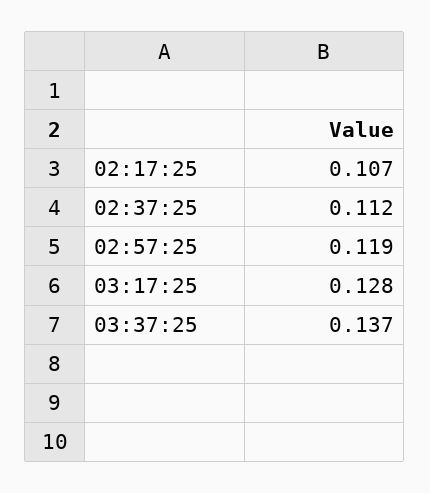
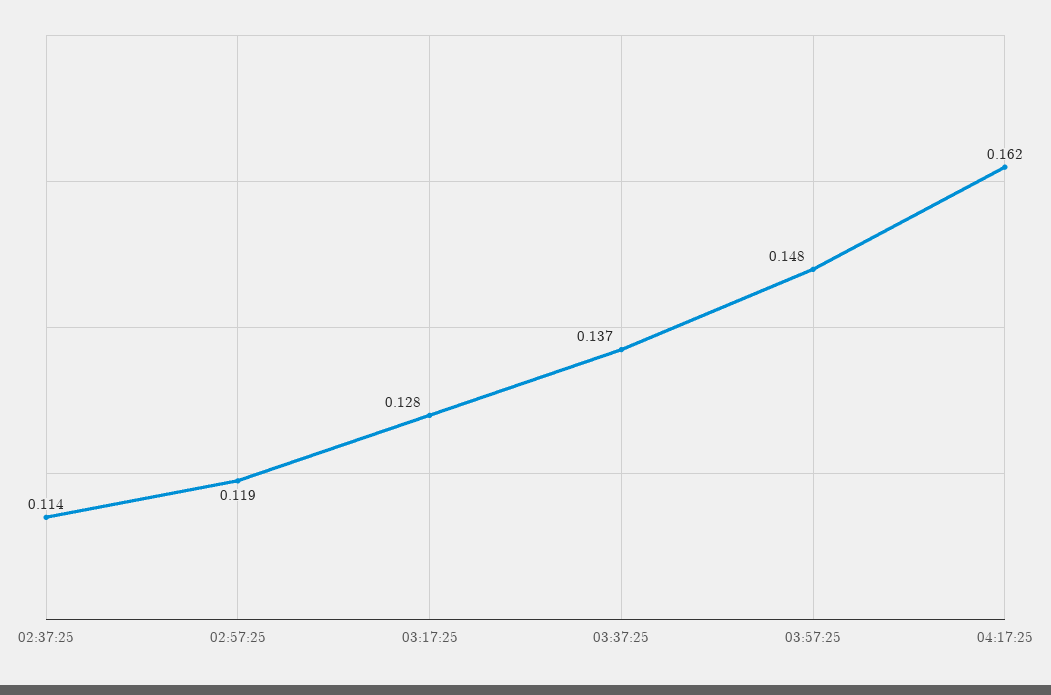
02:17:25: 0.107 -> none
02:37:25: 0.112 -> 0.114
03:57:25: none -> 0.148
04:17:25: none -> 0.162

